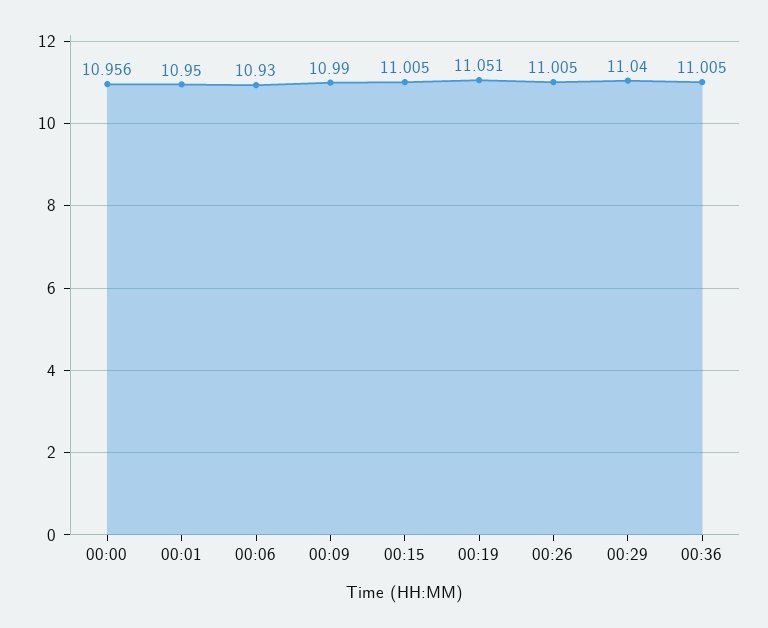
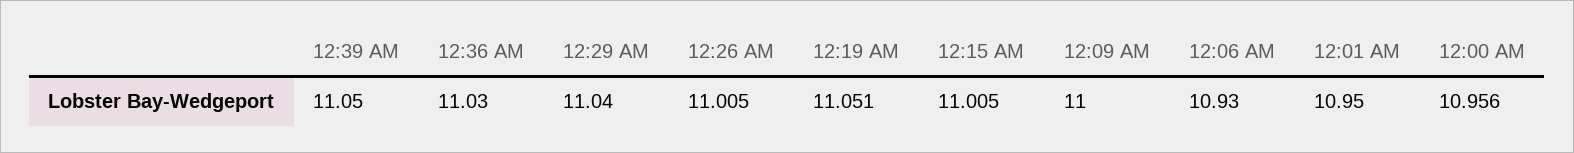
00:09: 10.99 -> 11
00:36: 11.005 -> 11.03
12:39 AM: none -> 11.05

